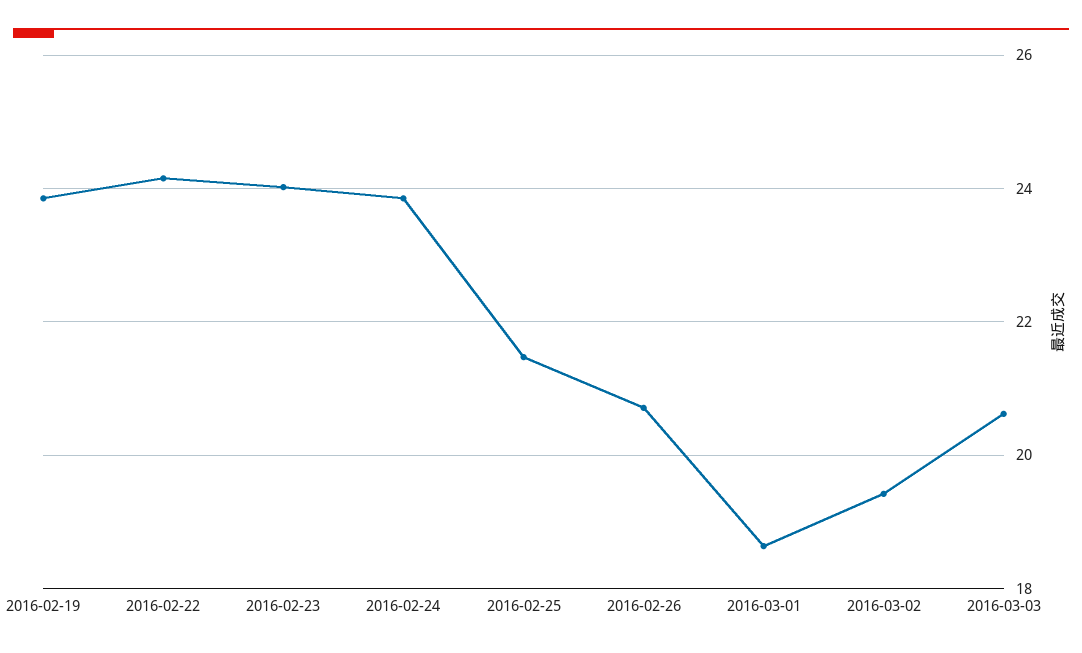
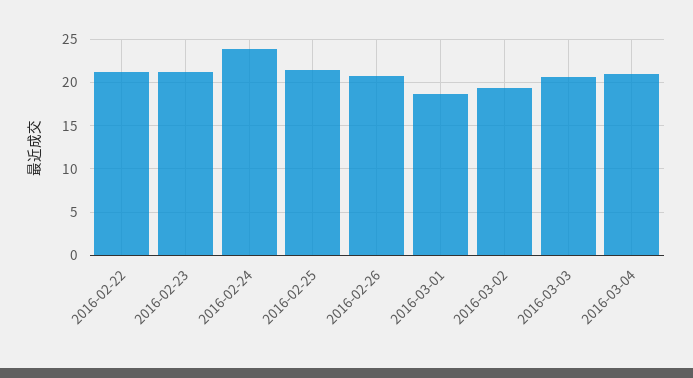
2016-02-19: 23.8 -> none
2016-02-22: 24.2 -> 21
2016-02-23: 24 -> 21
2016-03-04: none -> 21

